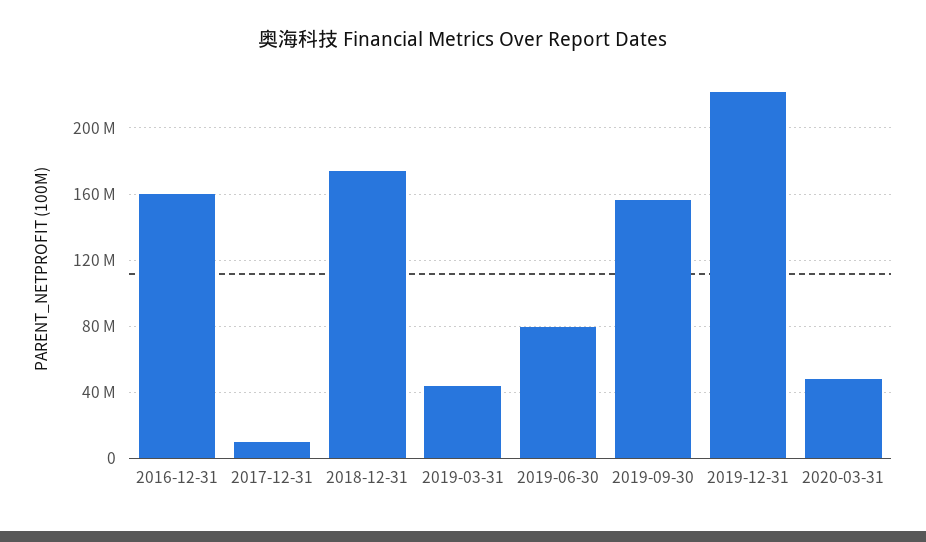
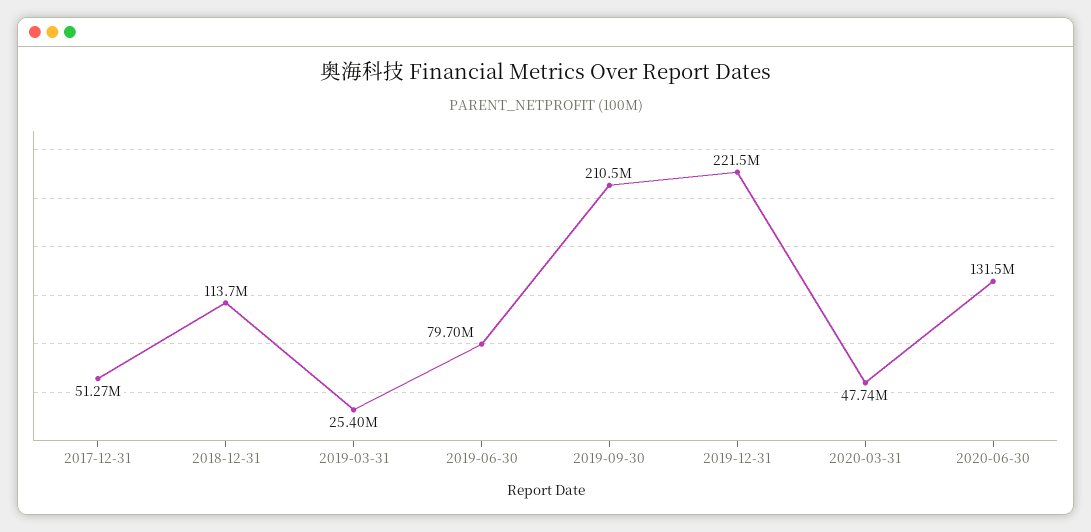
2016-12-31: 160000000 -> none
2017-12-31: 10000000 -> 51270000
2018-12-31: 175000000 -> 113700000
2019-03-31: 45000000 -> 25400000
2019-09-30: 155000000 -> 210500000
2020-06-30: none -> 131500000

